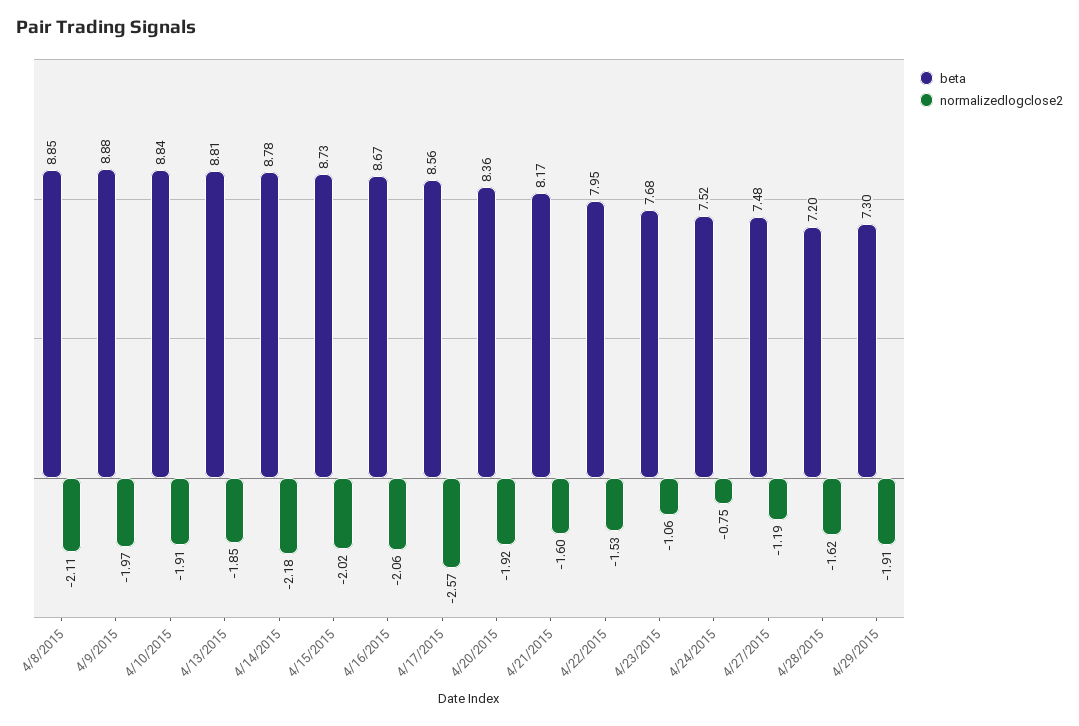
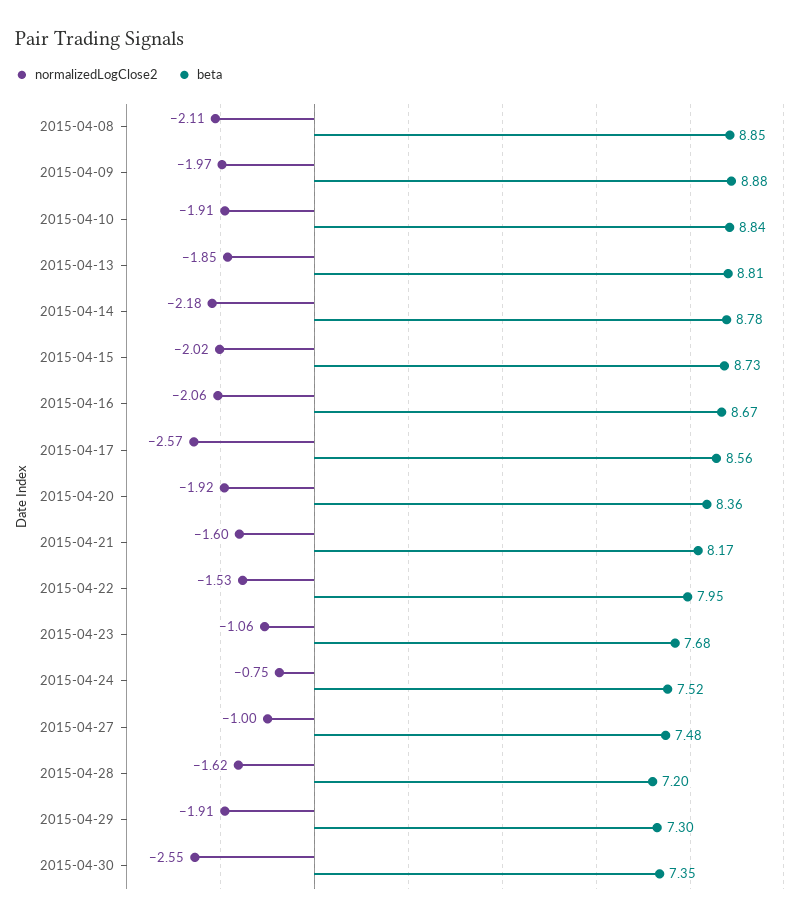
normalizedlogclose2, 4/27/2015: -1.19 -> -1
normalizedlogclose2, 2015-04-30: none -> -2.55
beta, 2015-04-30: none -> 7.35

